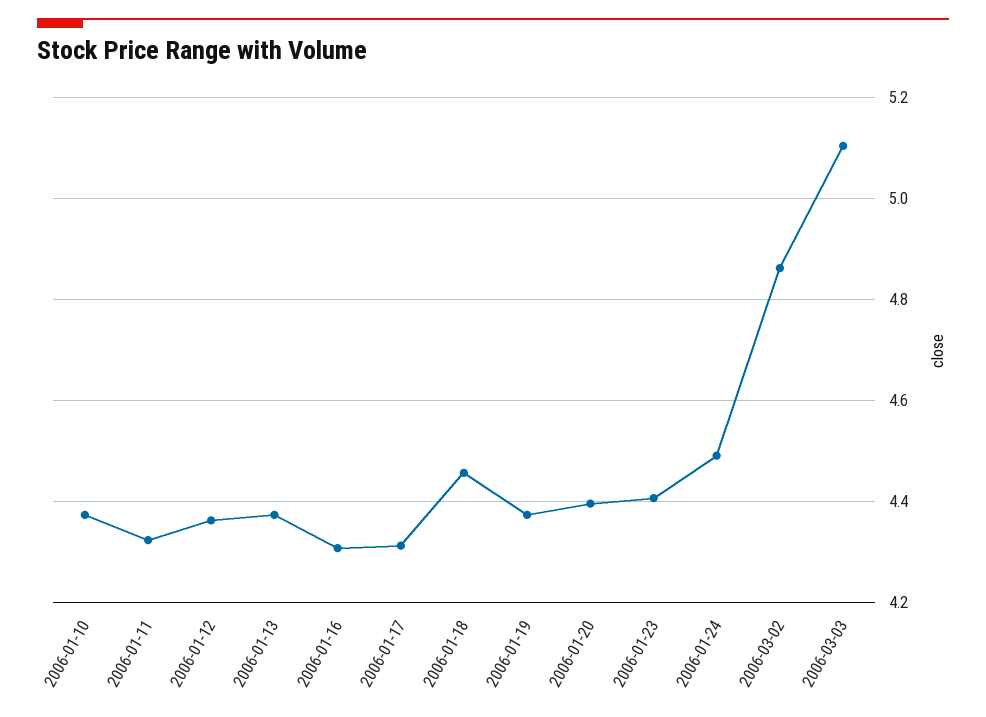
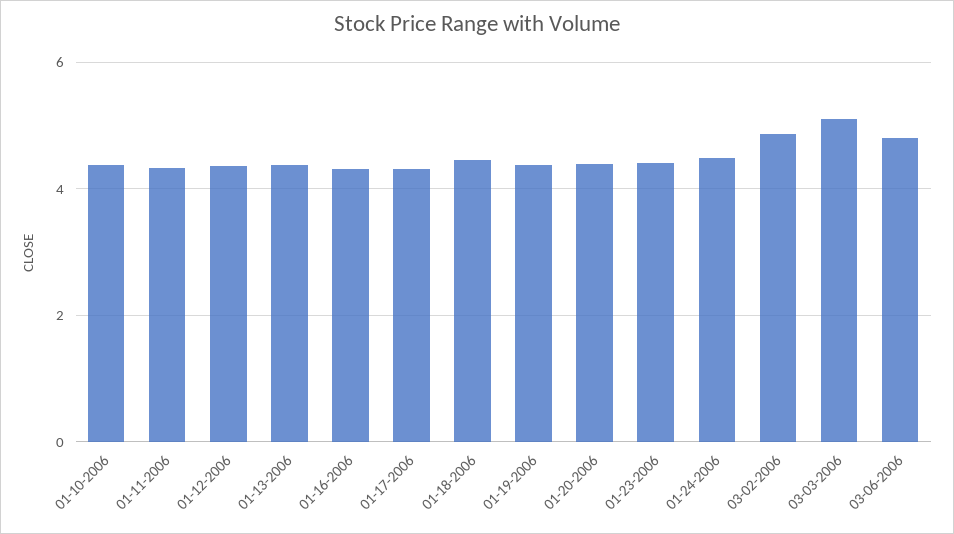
03-06-2006: none -> 4.8

